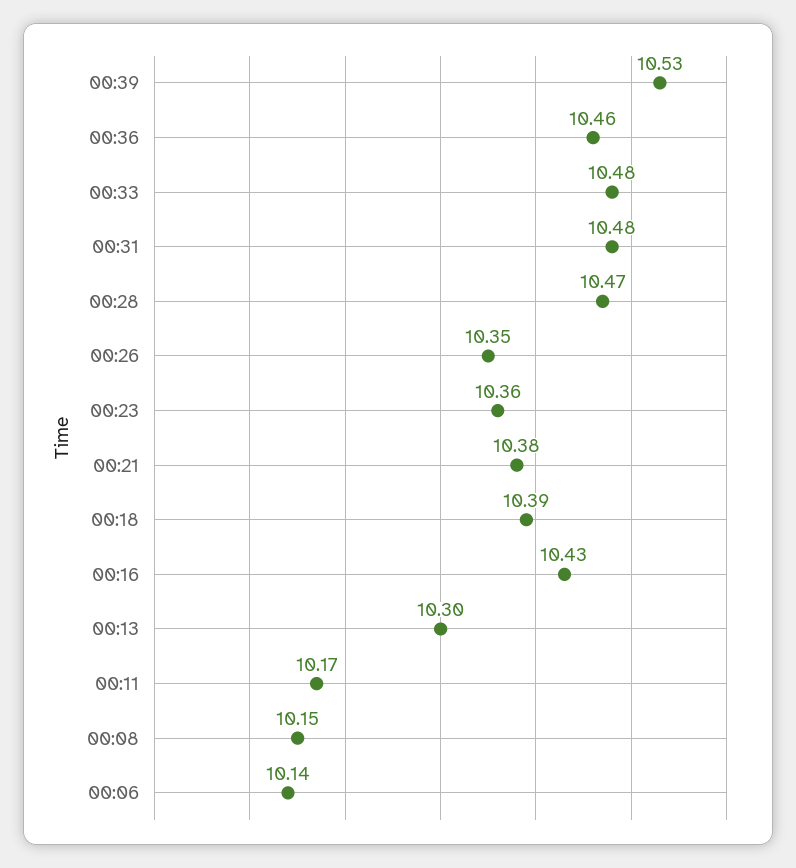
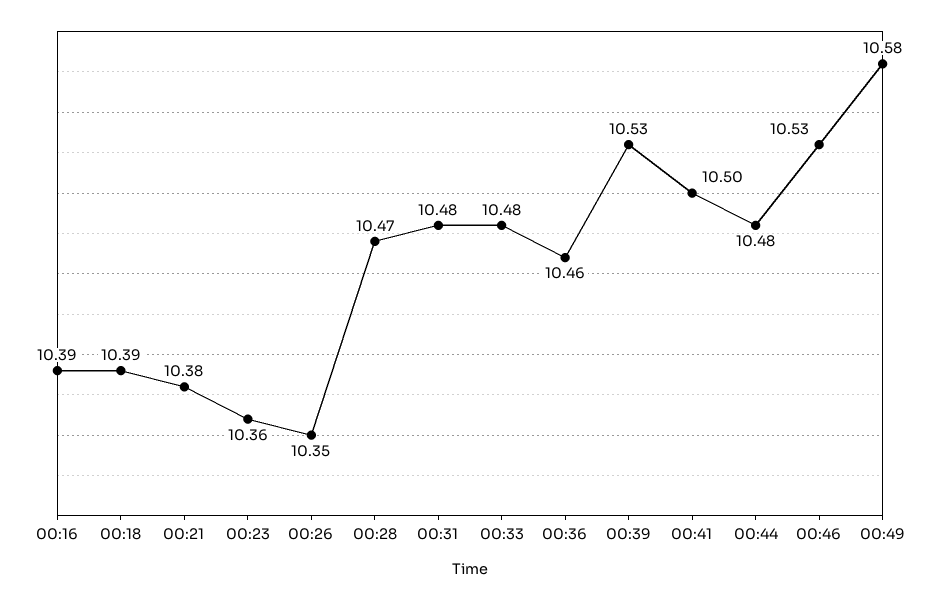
00:16: 10.43 -> 10.39
00:13: 10.3 -> none
00:11: 10.17 -> none
00:08: 10.15 -> none
00:06: 10.14 -> none
00:41: none -> 10.5
00:44: none -> 10.48
00:46: none -> 10.53
00:49: none -> 10.58

